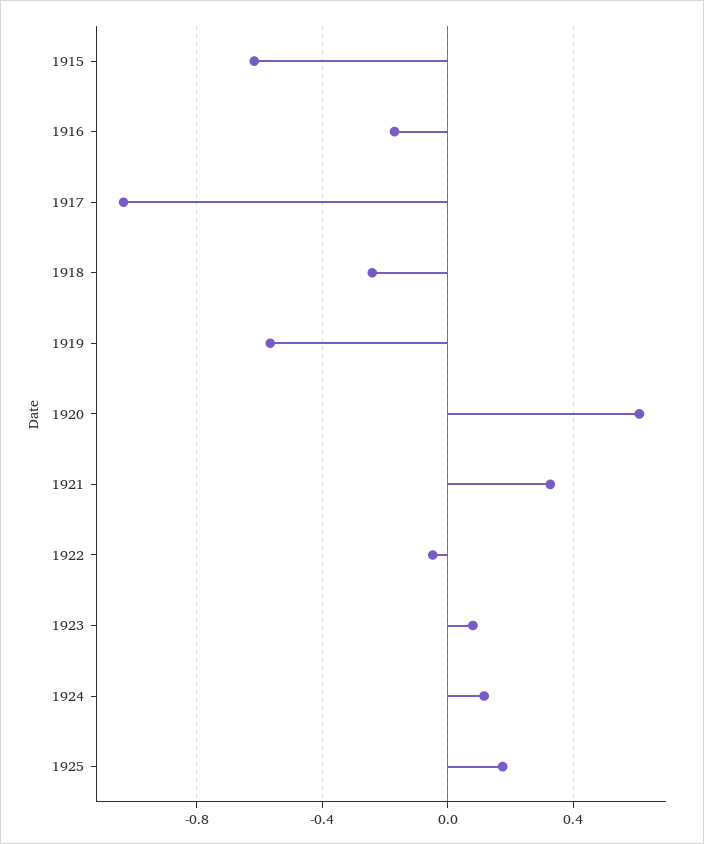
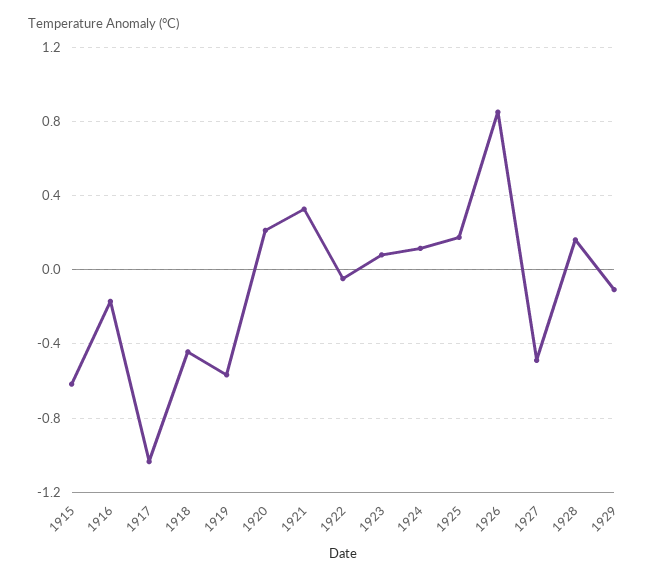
1918: -0.25 -> -0.45
1920: 0.6 -> 0.2
1926: none -> 0.85
1927: none -> -0.5
1928: none -> 0.15
1929: none -> -0.1

